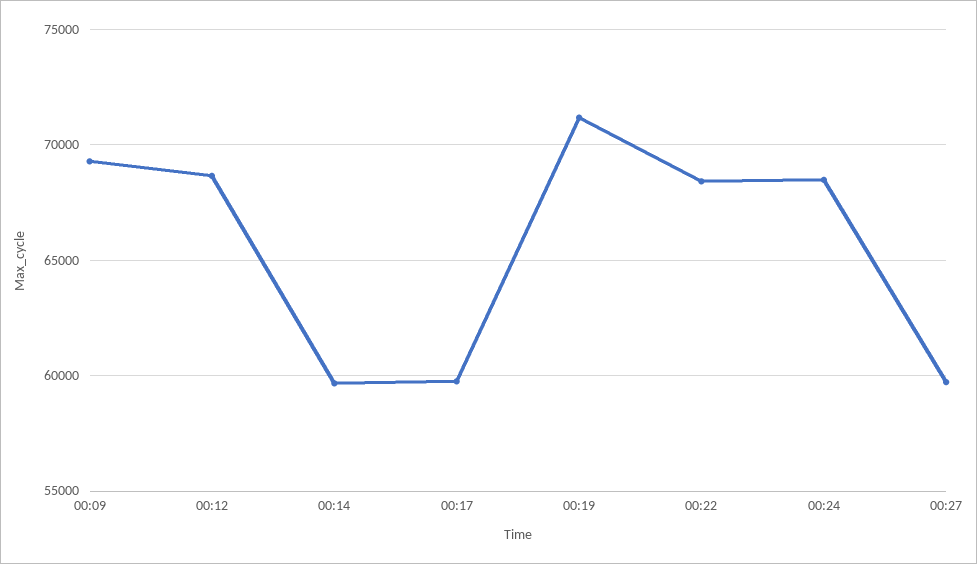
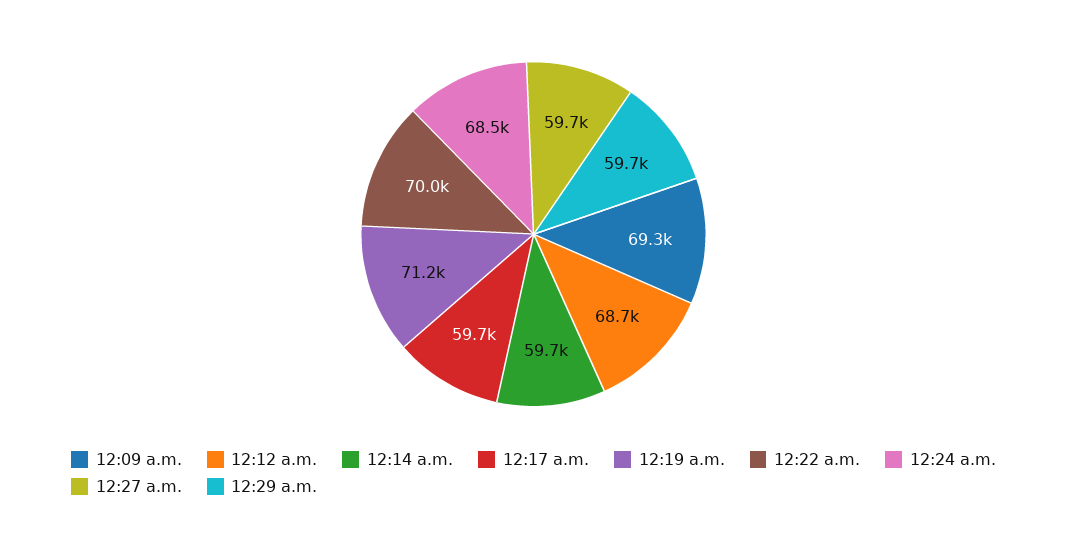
00:22: 68500 -> 70000
12:29 a.m.: none -> 59700

